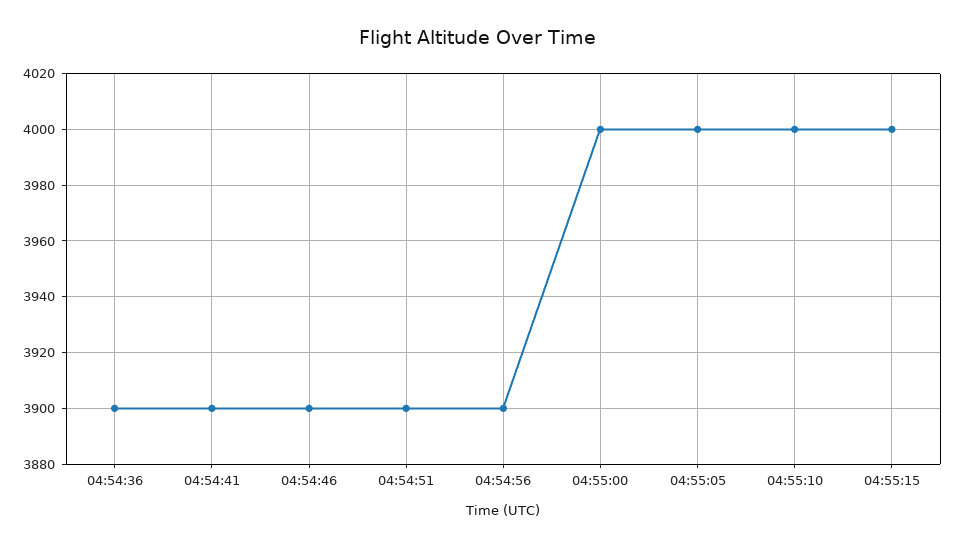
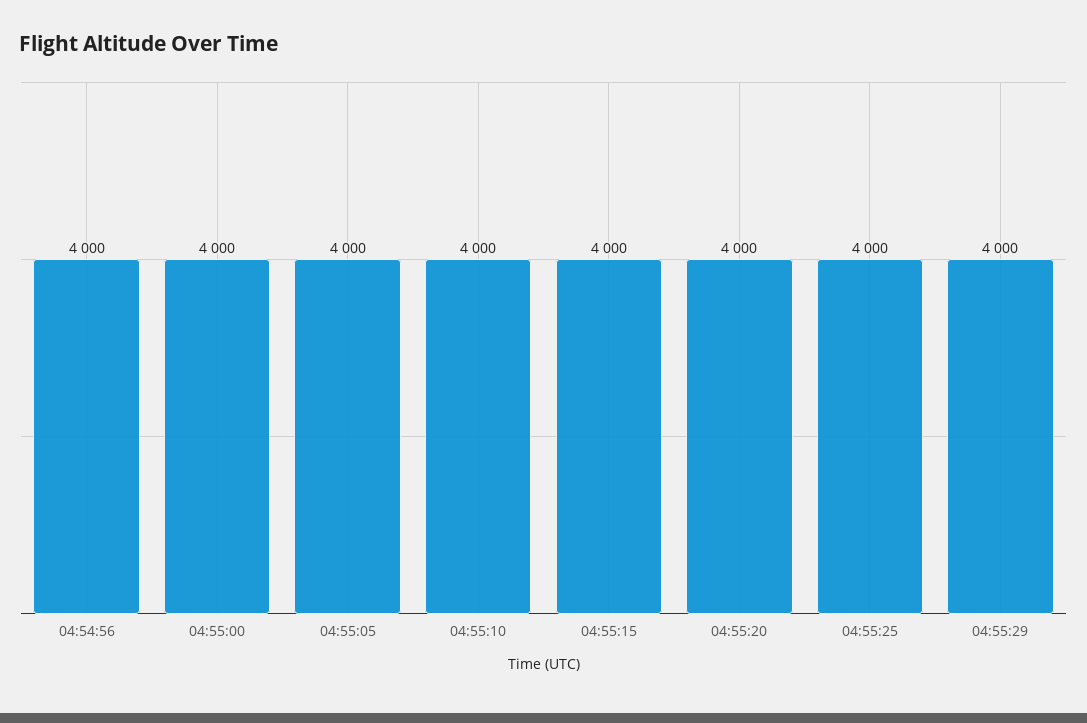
04:54:36: 3900 -> none
04:54:41: 3900 -> none
04:54:46: 3900 -> none
04:54:51: 3900 -> none
04:54:56: 3900 -> 4000
04:55:20: none -> 4000
04:55:25: none -> 4000
04:55:29: none -> 4000

